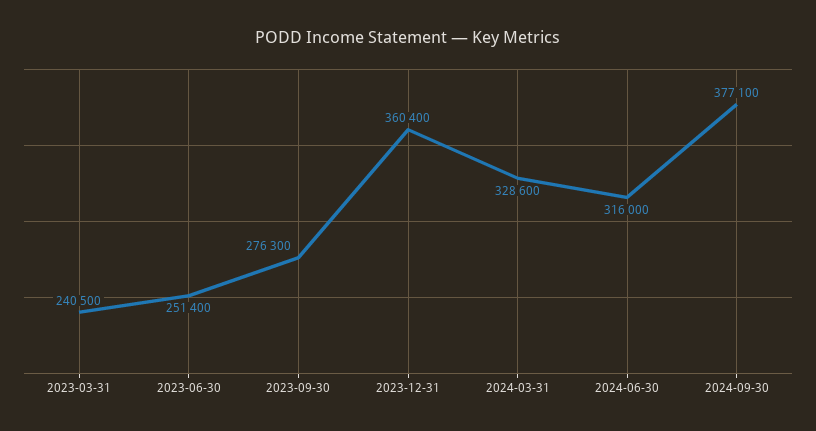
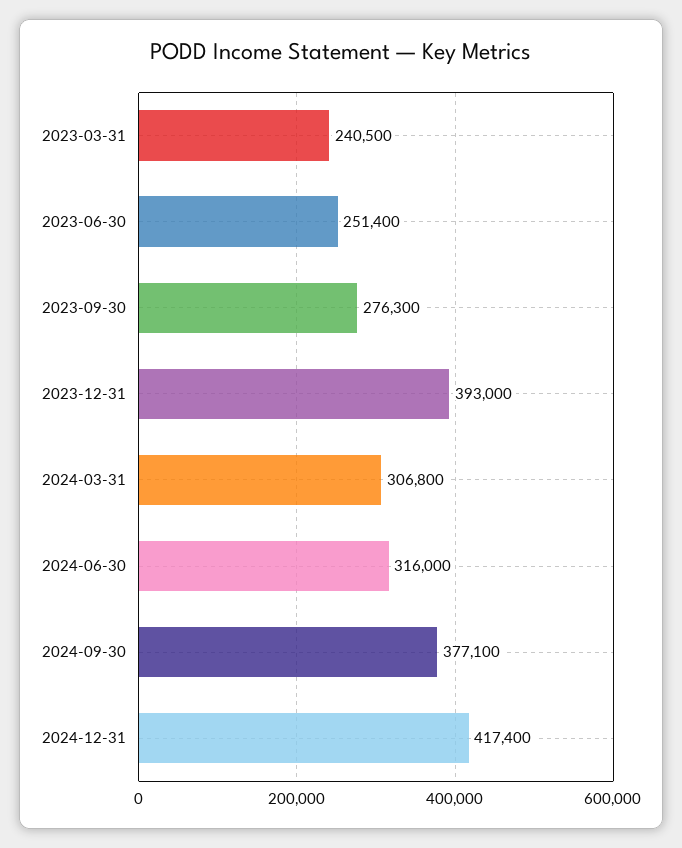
2023-12-31: 360400 -> 393000
2024-03-31: 328600 -> 306800
2024-12-31: none -> 417400

